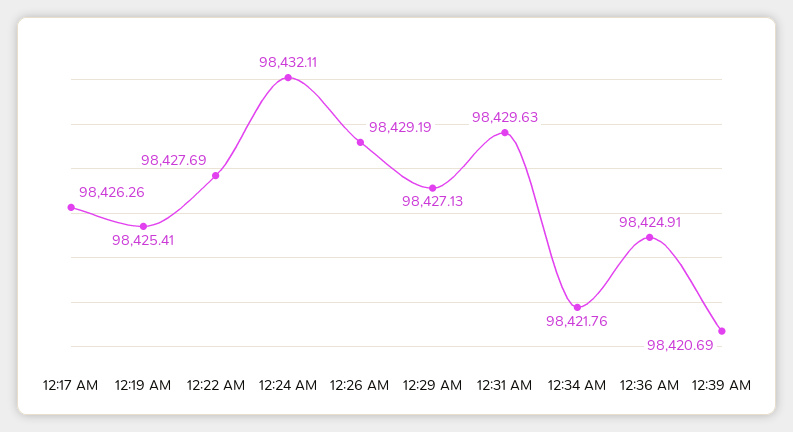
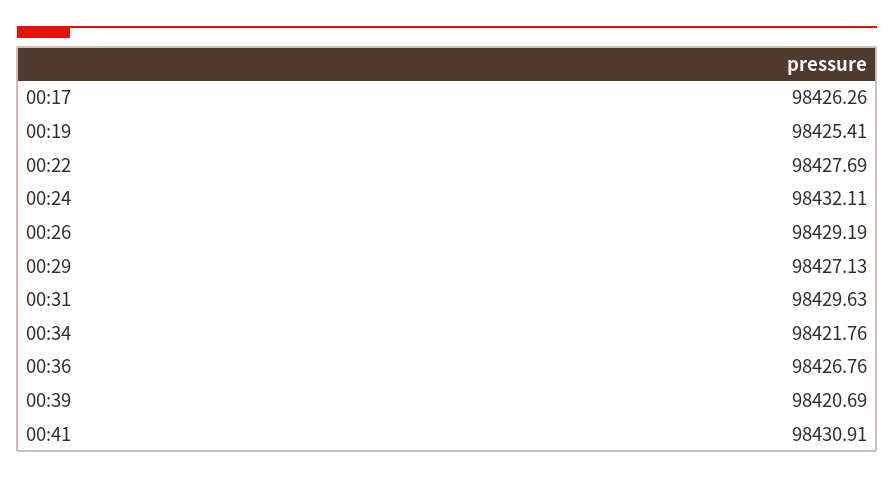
12:36 AM: 98424.91 -> 98426.76
00:41: none -> 98430.91

